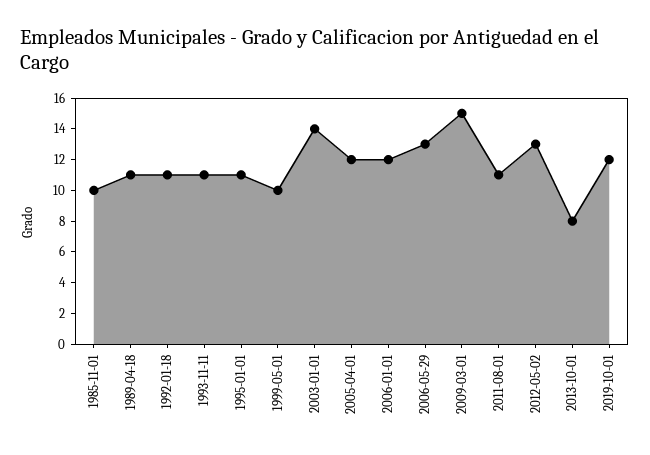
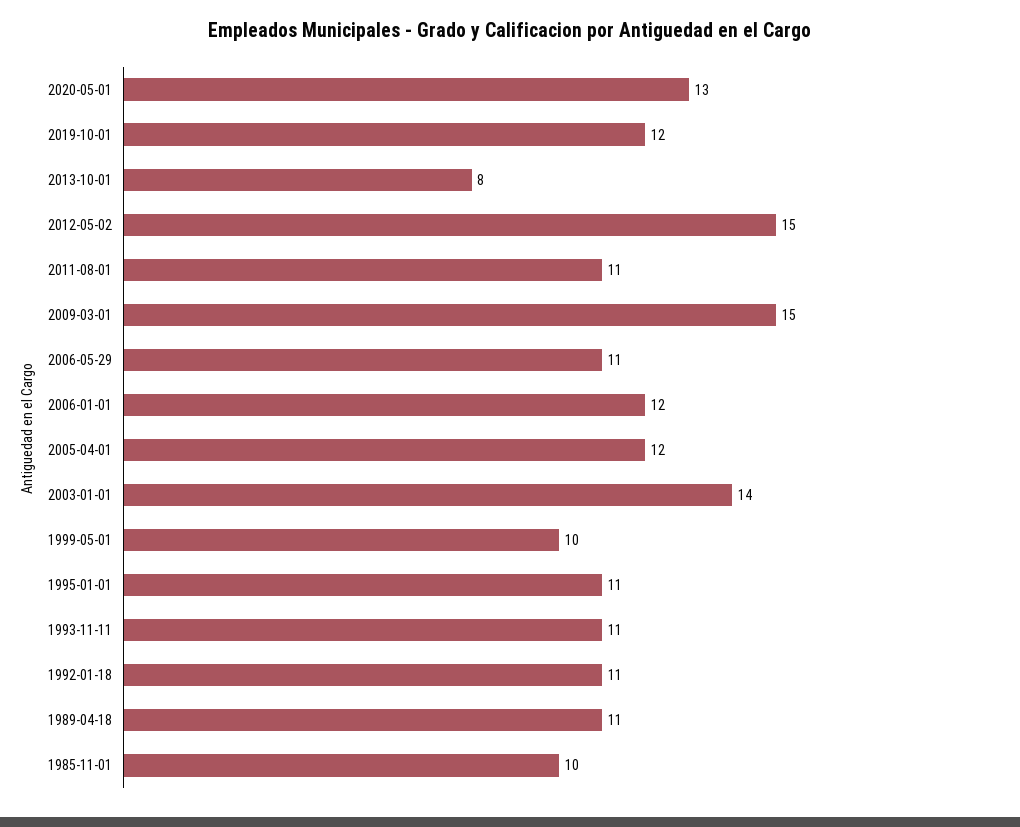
2006-05-29: 13 -> 11
2012-05-02: 13 -> 15
2020-05-01: none -> 13

